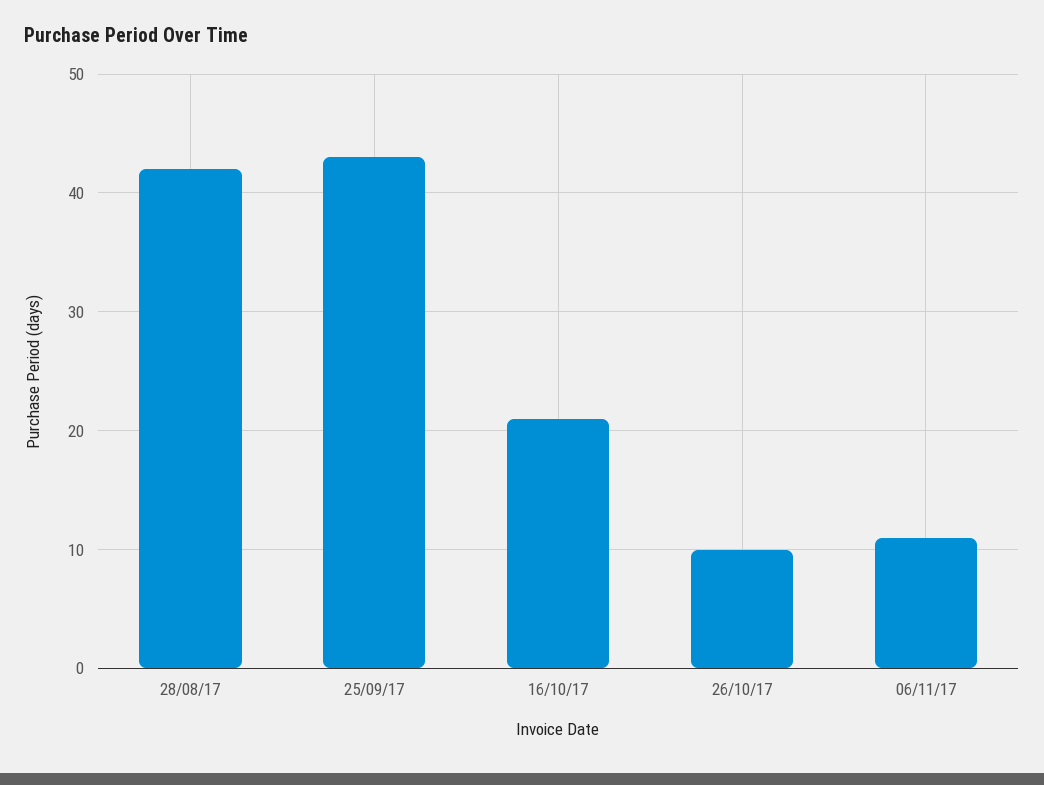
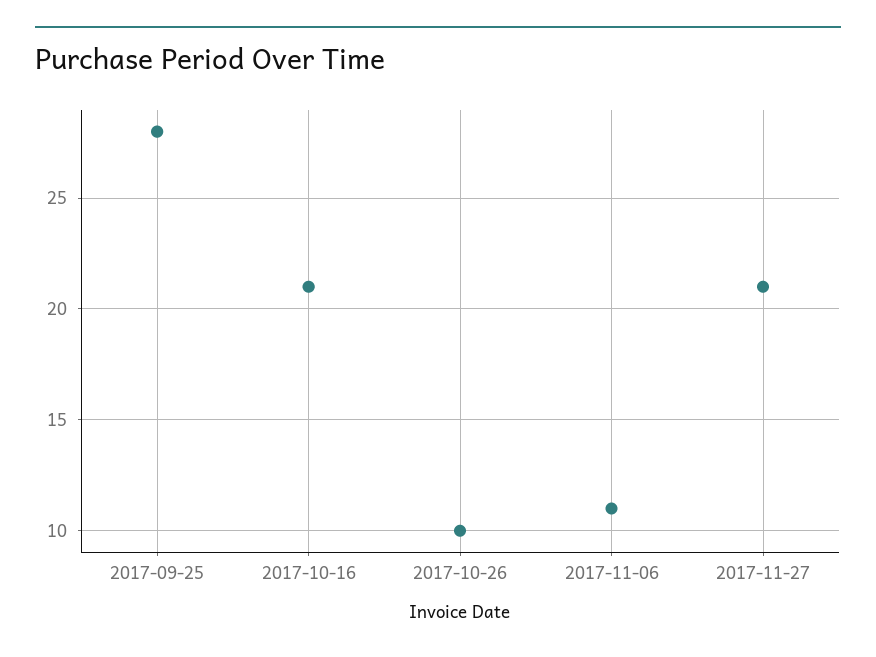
28/08/17: 42 -> none
25/09/17: 43 -> 28
2017-11-27: none -> 21

